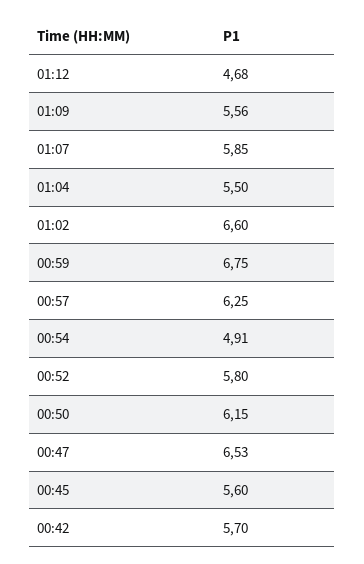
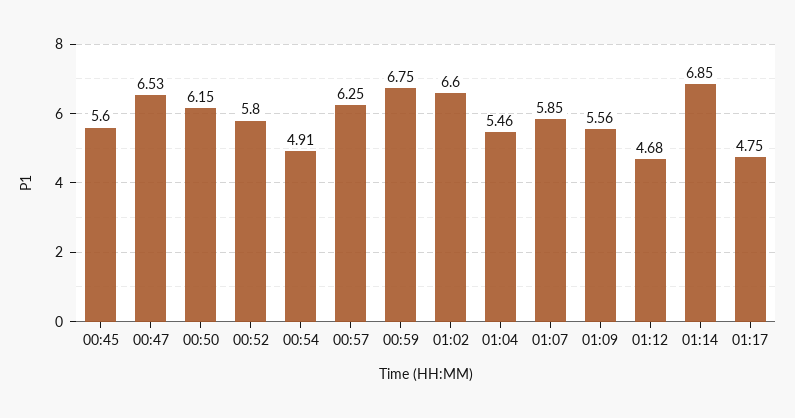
01:04: 5.5 -> 5.46
00:42: 5.7 -> none
01:14: none -> 6.85
01:17: none -> 4.75

